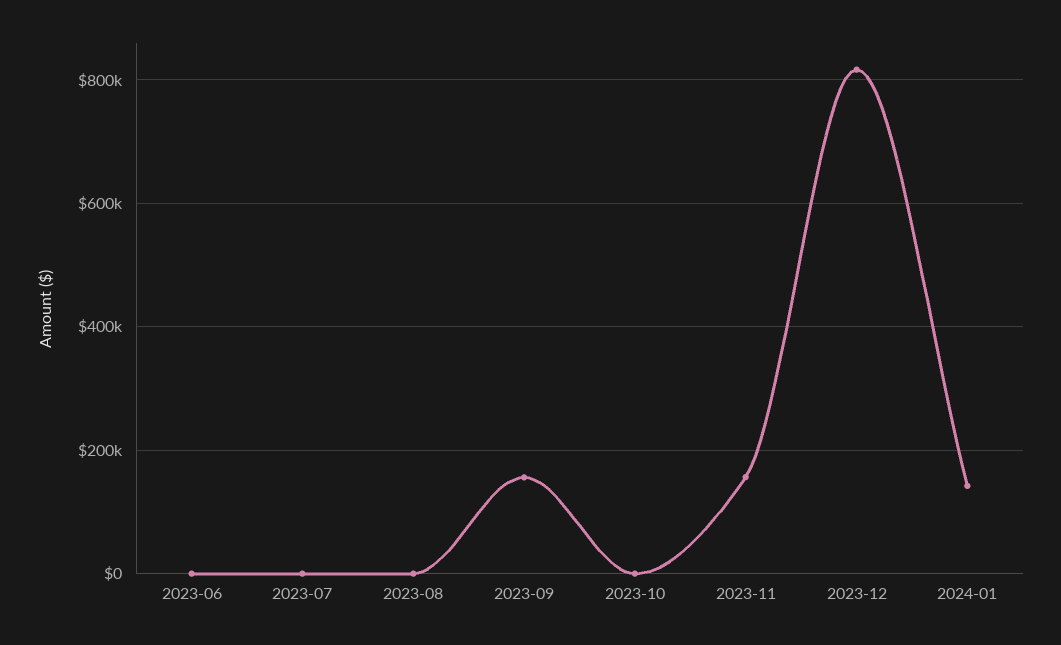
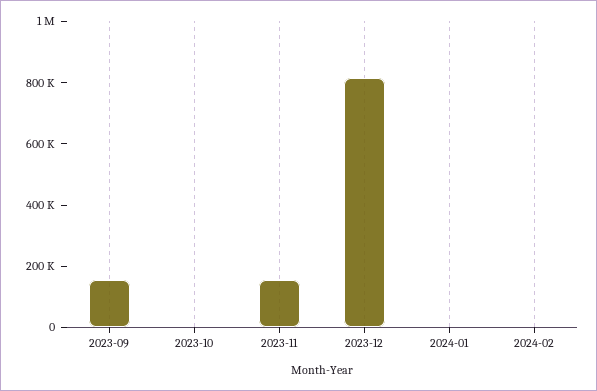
2023-06: 0 -> none
2023-07: 0 -> none
2023-08: 0 -> none
2024-01: 140000 -> 0
2024-02: none -> 0

